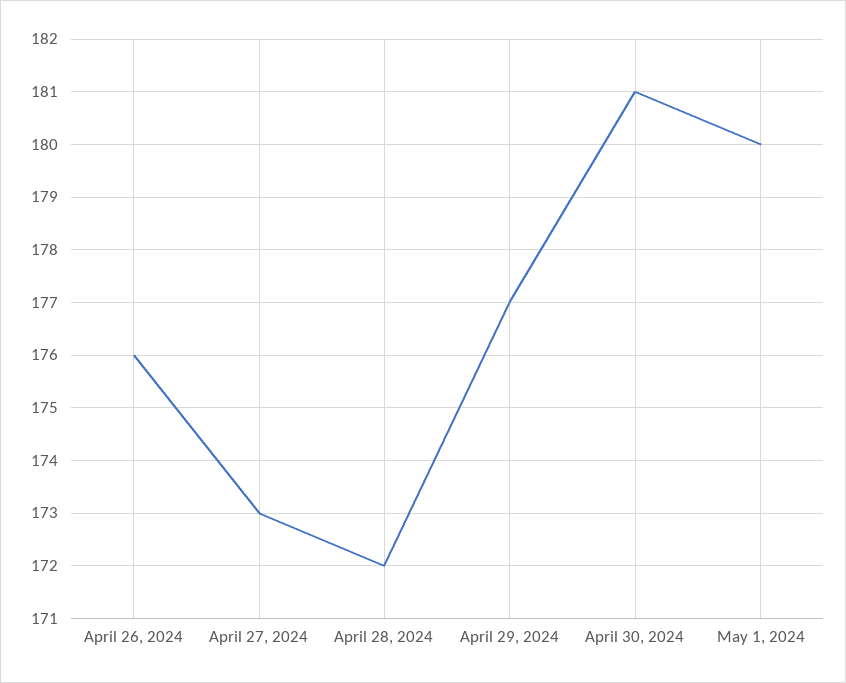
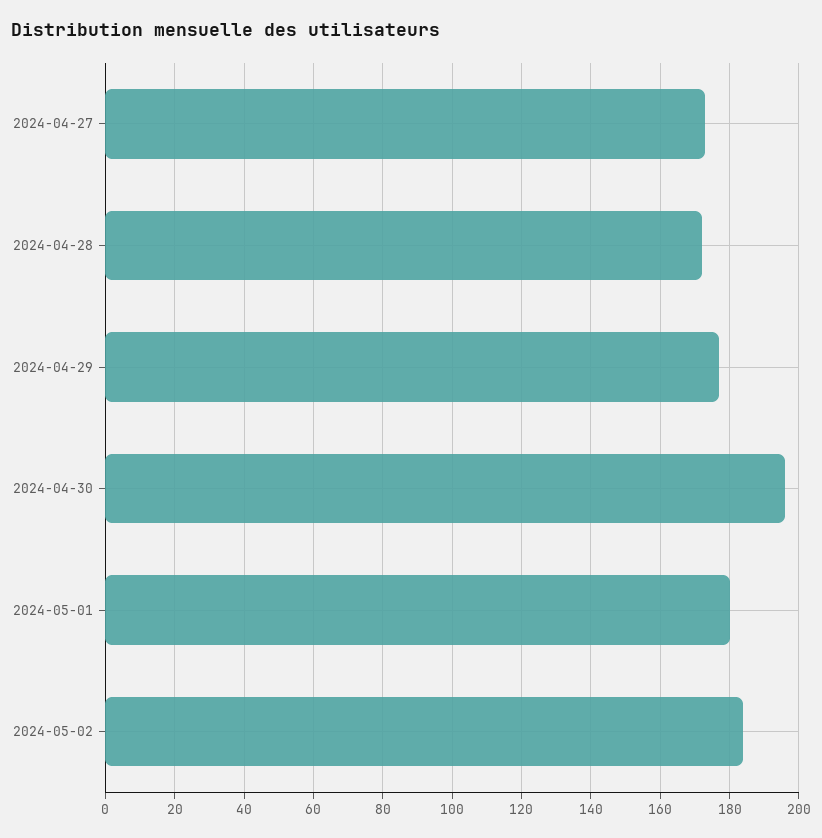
April 26, 2024: 176 -> none
April 30, 2024: 181 -> 195
2024-05-02: none -> 185

